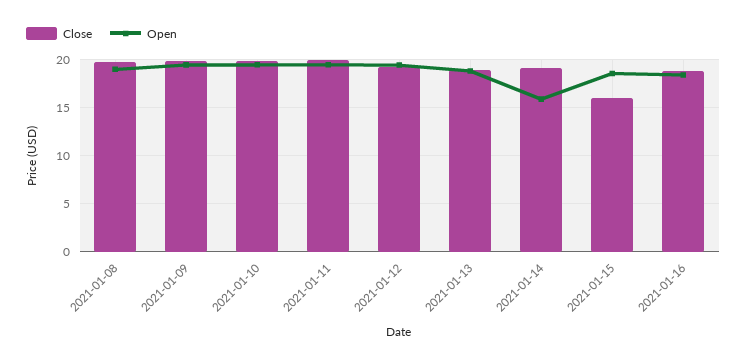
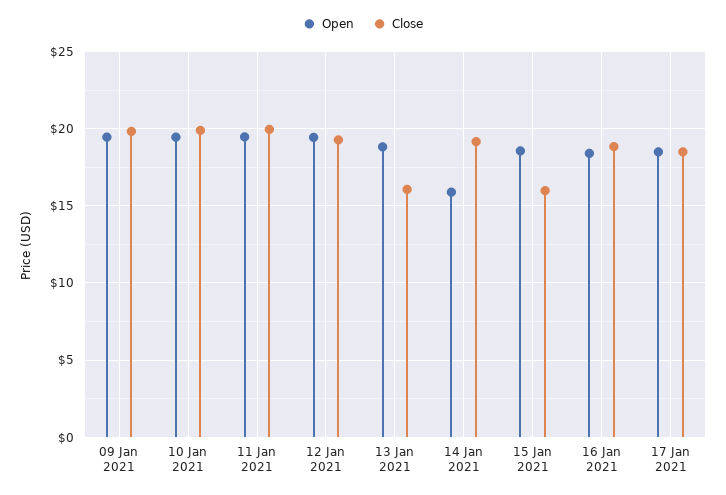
Close, 2021-01-08: 20 -> none
Open, 2021-01-08: 19 -> none
Close, 2021-01-13: 19 -> 16
Open, 17 Jan 2021: none -> 18.5
Close, 17 Jan 2021: none -> 18.5

